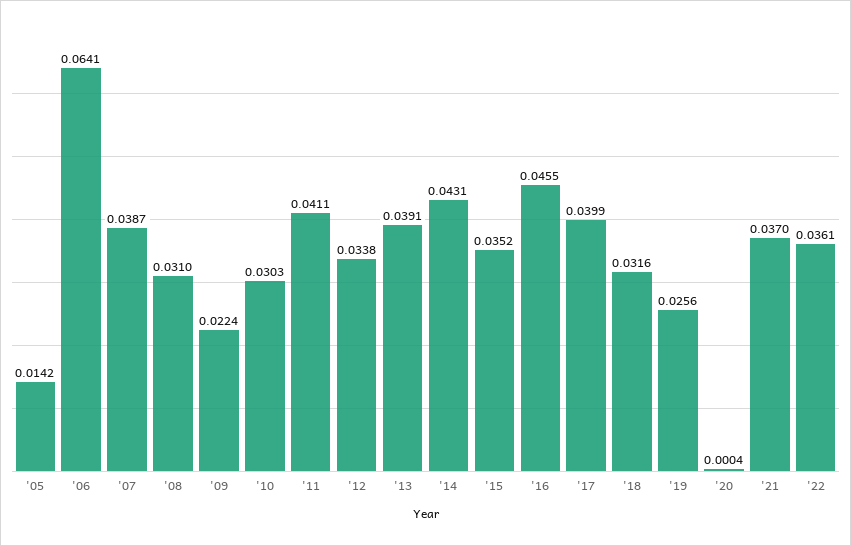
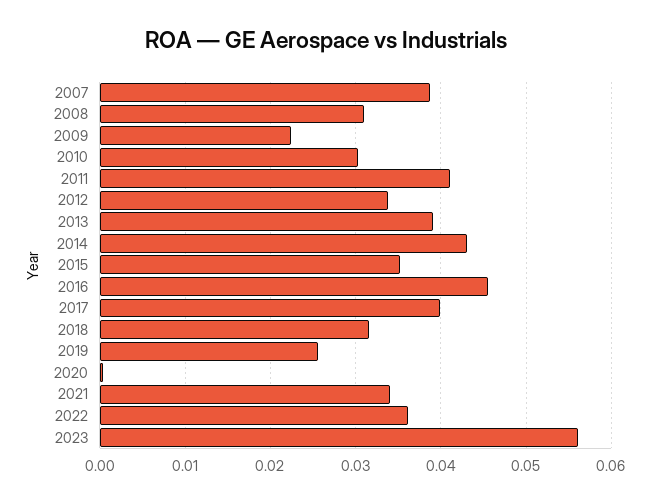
'05: 0.0142 -> none
'06: 0.0641 -> none
'21: 0.037 -> 0.034
2023: none -> 0.056

